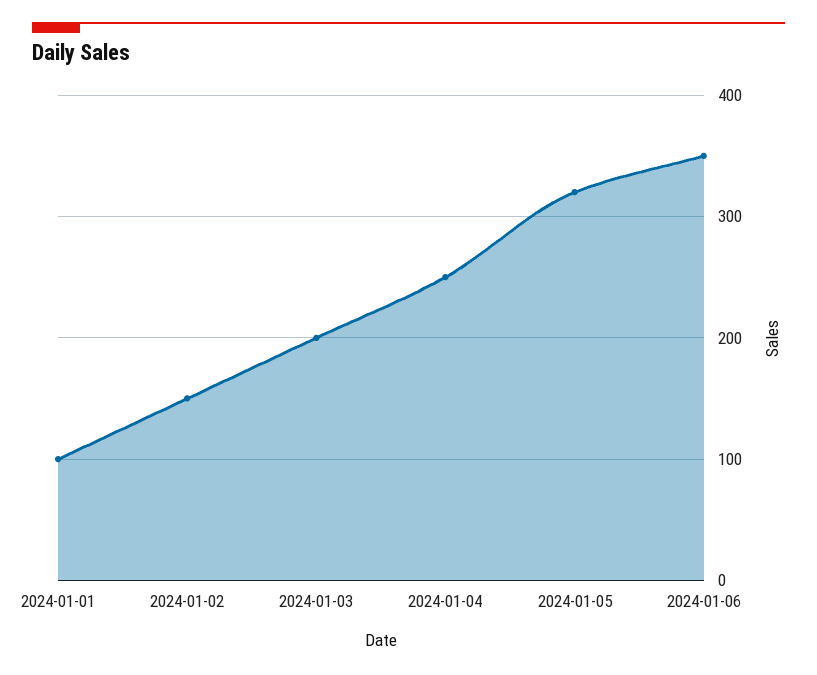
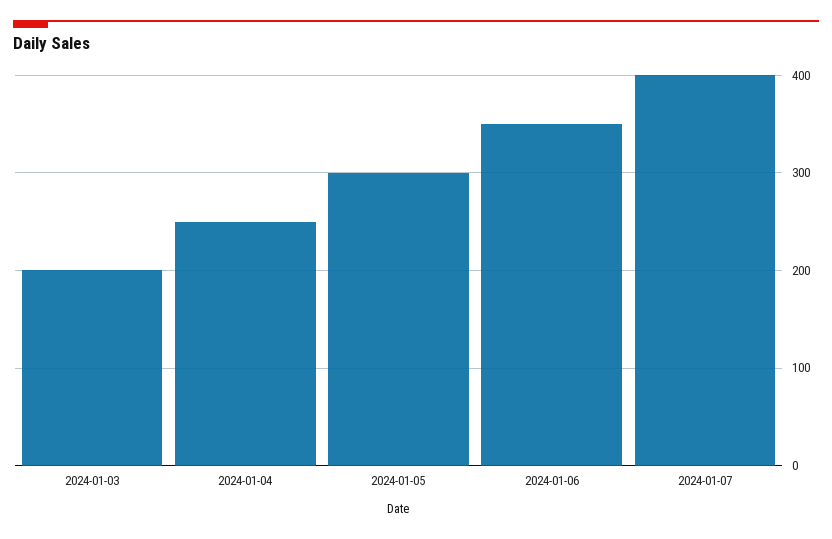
2024-01-01: 100 -> none
2024-01-02: 150 -> none
2024-01-05: 320 -> 300
2024-01-07: none -> 400

